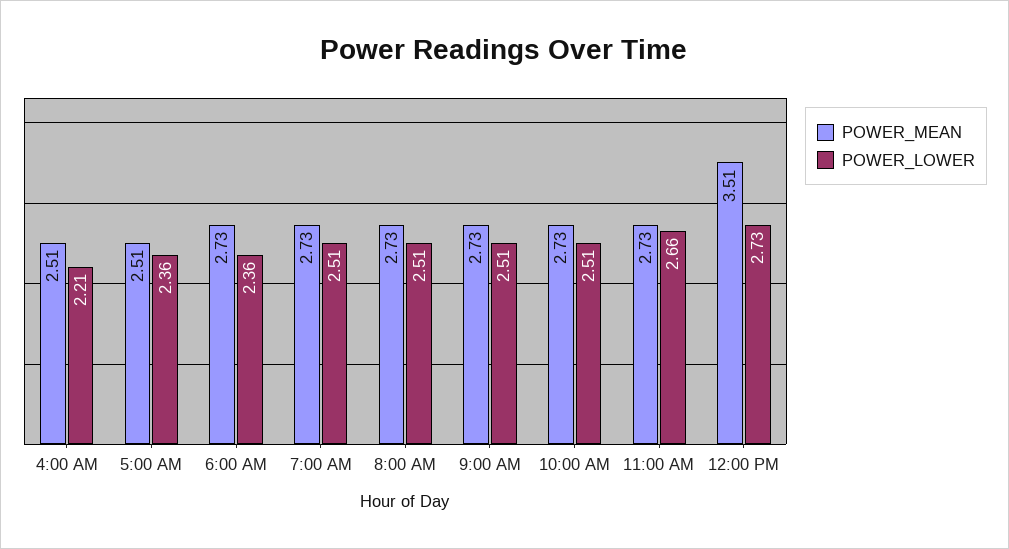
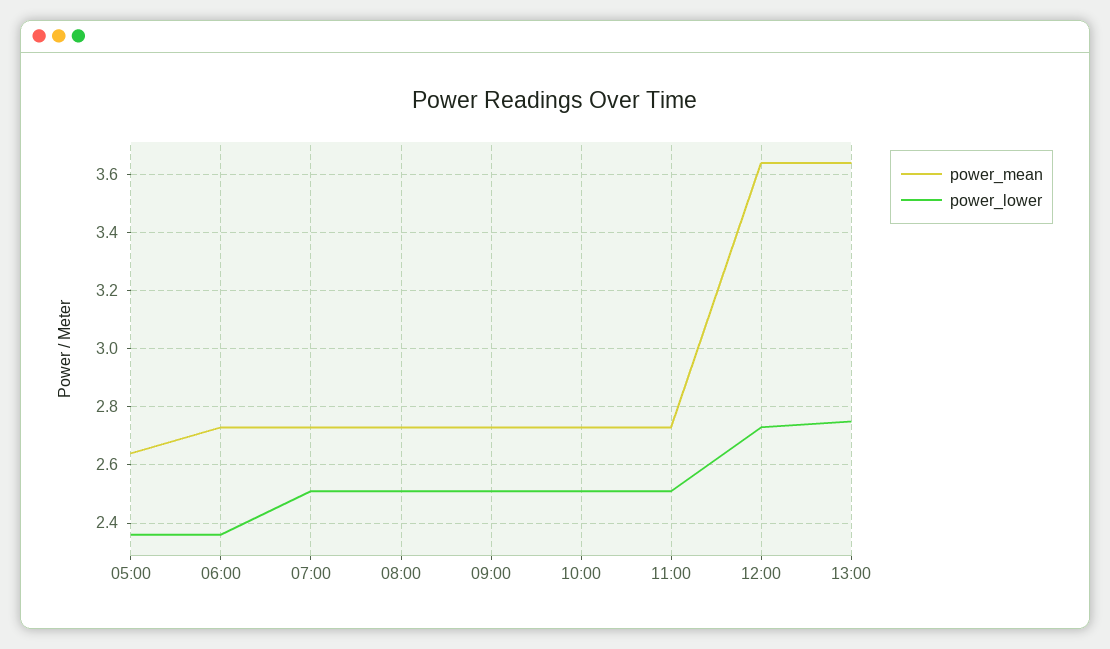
POWER_MEAN, 4:00 AM: 2.51 -> none
POWER_LOWER, 4:00 AM: 2.21 -> none
POWER_MEAN, 5:00 AM: 2.51 -> 2.65
POWER_LOWER, 11:00 AM: 2.66 -> 2.5
POWER_MEAN, 12:00 PM: 3.51 -> 3.65
POWER_MEAN, 13:00: none -> 3.65
POWER_LOWER, 13:00: none -> 2.75

